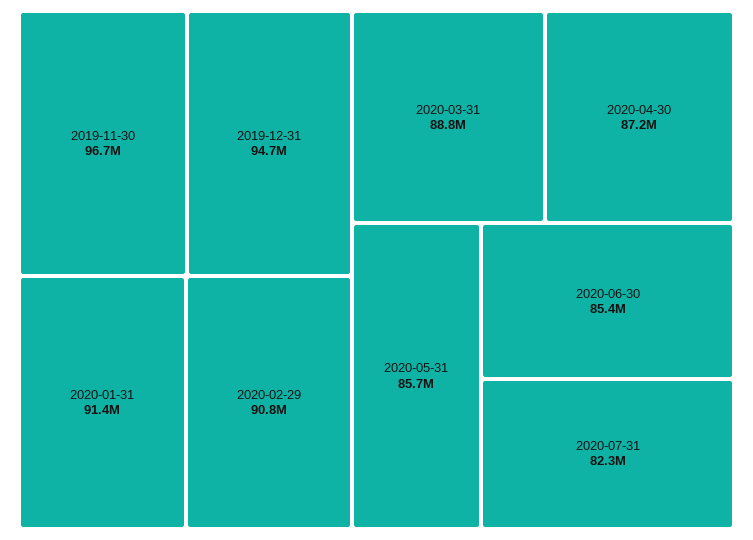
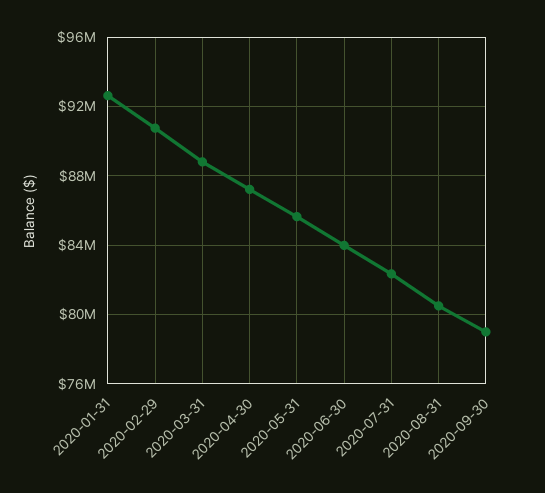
2019-11-30: 96700000 -> none
2019-12-31: 94700000 -> none
2020-01-31: 91400000 -> 92500000
2020-06-30: 85400000 -> 84000000
2020-08-31: none -> 80500000
2020-09-30: none -> 79000000

